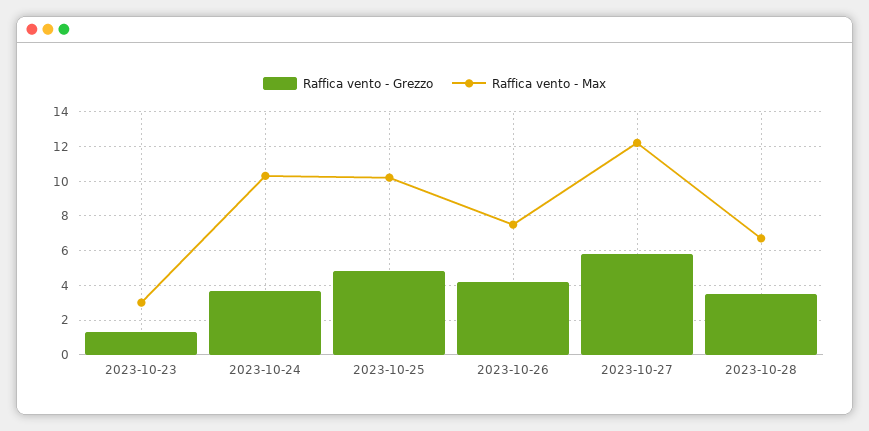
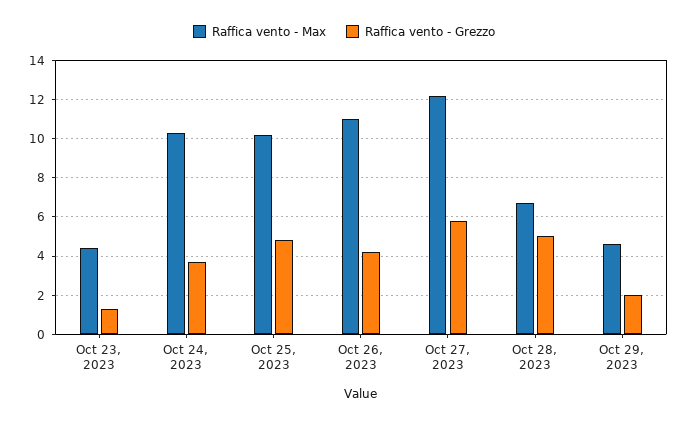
Raffica vento - Max, 2023-10-23: 3 -> 4.5
Raffica vento - Max, 2023-10-26: 7.5 -> 11
Raffica vento - Grezzo, 2023-10-28: 3.5 -> 5
Raffica vento - Max, Oct 29, 2023: none -> 4.5
Raffica vento - Grezzo, Oct 29, 2023: none -> 2

